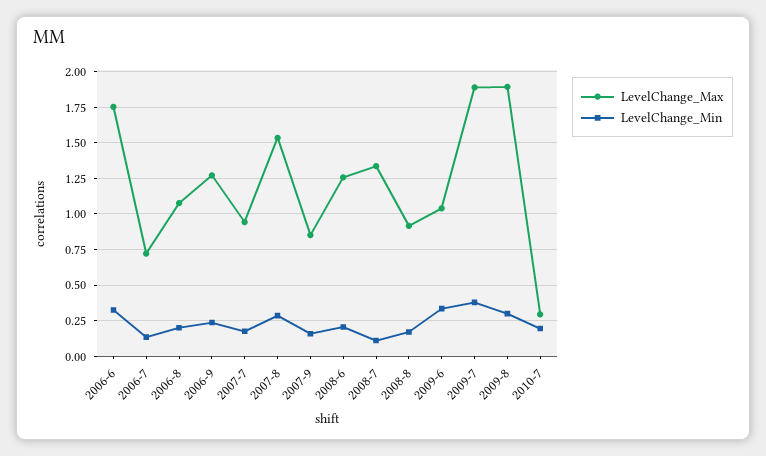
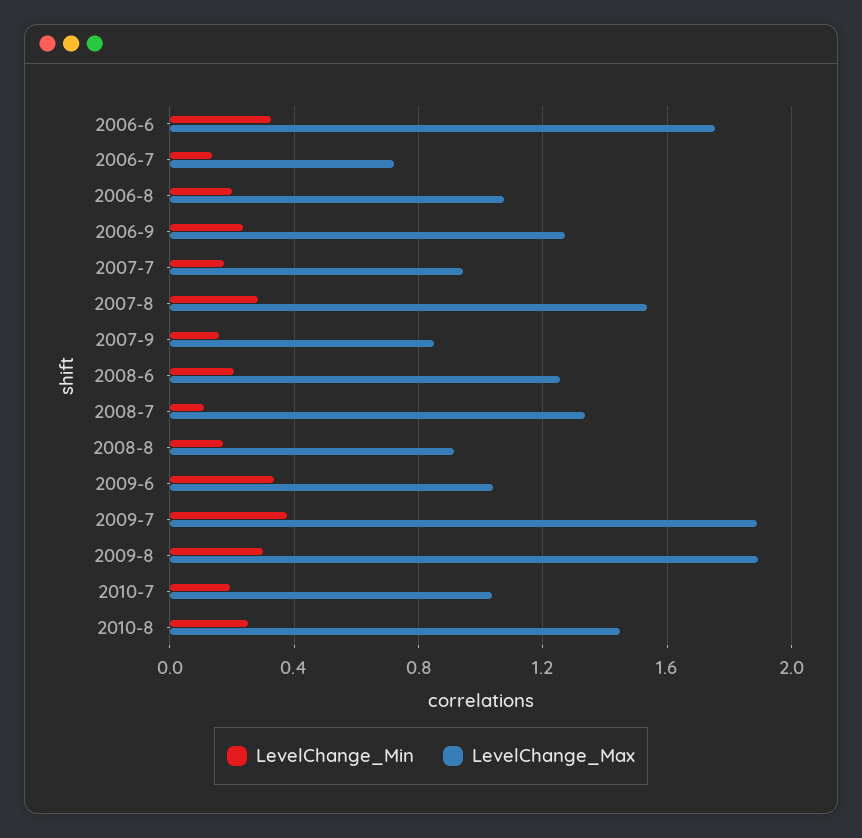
LevelChange_Max, 2010-7: 0.3 -> 1.05
LevelChange_Min, 2010-8: none -> 0.25
LevelChange_Max, 2010-8: none -> 1.45

